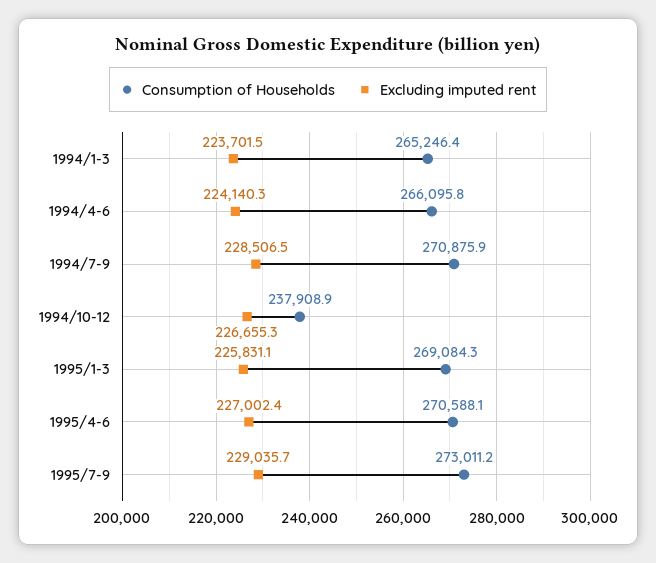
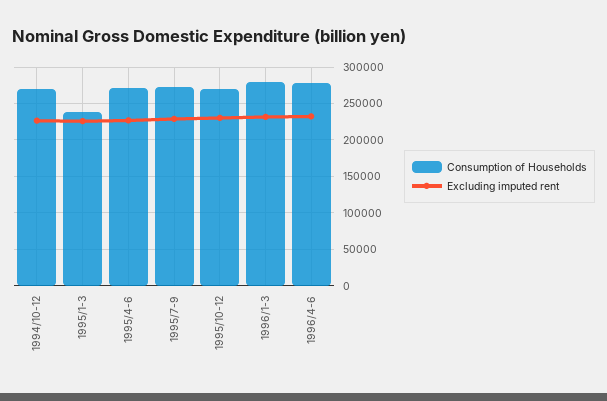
Consumption of Households, 1994/1-3: 265246.4 -> none
Excluding imputed rent, 1994/1-3: 223701.5 -> none
Consumption of Households, 1994/4-6: 266095.8 -> none
Excluding imputed rent, 1994/4-6: 224140.3 -> none
Consumption of Households, 1994/7-9: 270875.9 -> none
Excluding imputed rent, 1994/7-9: 228506.5 -> none
Consumption of Households, 1994/10-12: 237908.9 -> 270000
Consumption of Households, 1995/1-3: 269084.3 -> 240000
Consumption of Households, 1995/10-12: none -> 270000
Excluding imputed rent, 1995/10-12: none -> 230000
Consumption of Households, 1996/1-3: none -> 280000
Excluding imputed rent, 1996/1-3: none -> 230000
Consumption of Households, 1996/4-6: none -> 280000
Excluding imputed rent, 1996/4-6: none -> 230000

